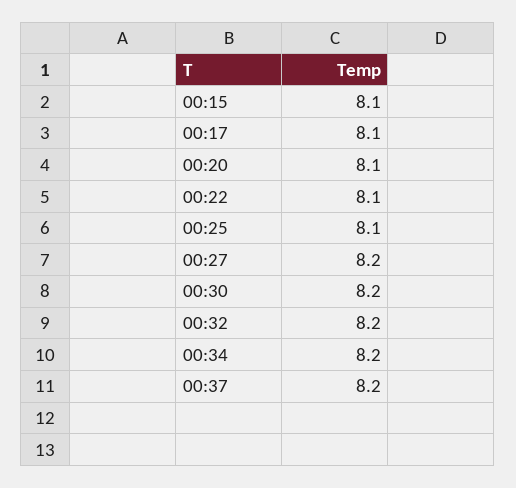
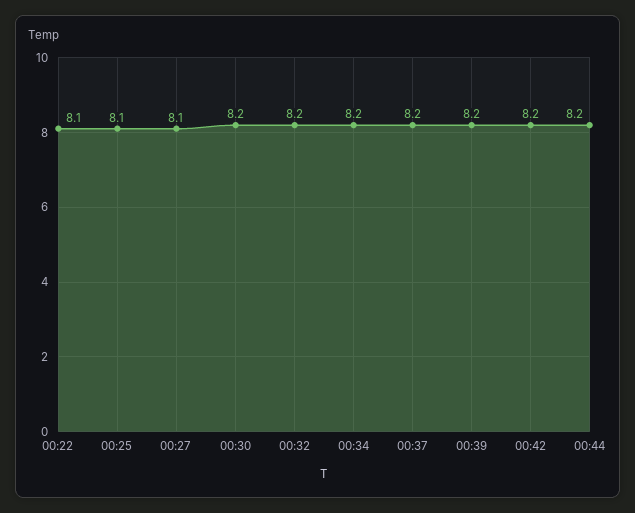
00:15: 8.1 -> none
00:17: 8.1 -> none
00:20: 8.1 -> none
00:27: 8.2 -> 8.1
00:39: none -> 8.2
00:42: none -> 8.2
00:44: none -> 8.2

